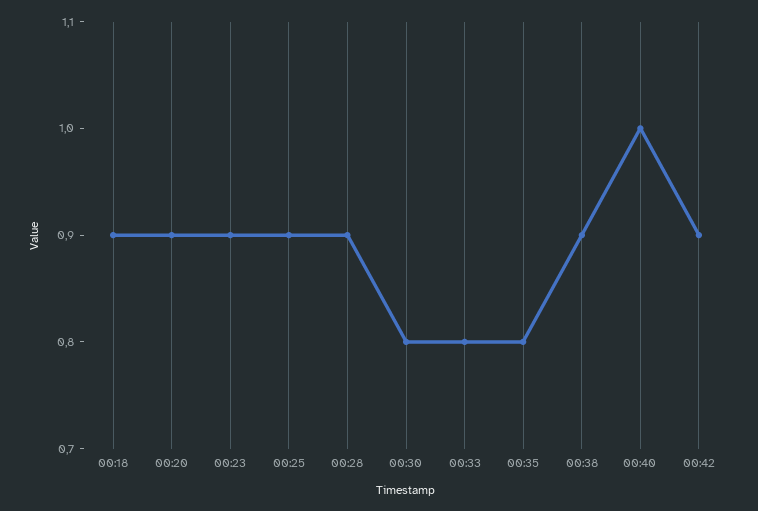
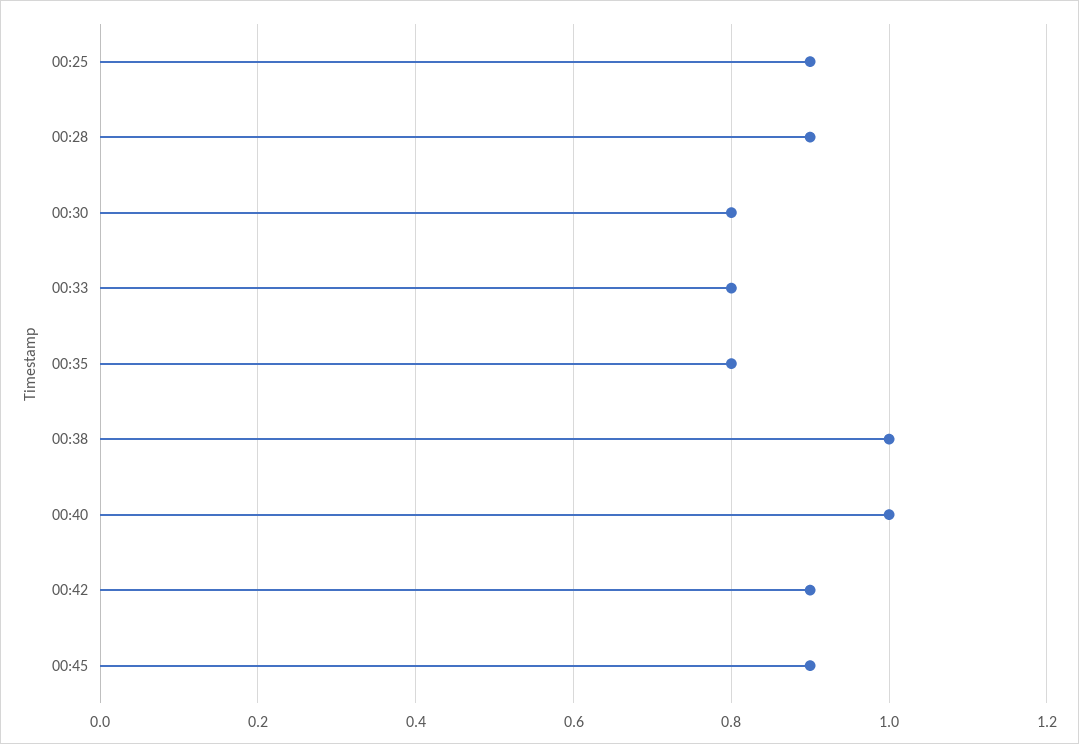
00:18: 0.9 -> none
00:20: 0.9 -> none
00:23: 0.9 -> none
00:38: 0.9 -> 1
00:45: none -> 0.9

